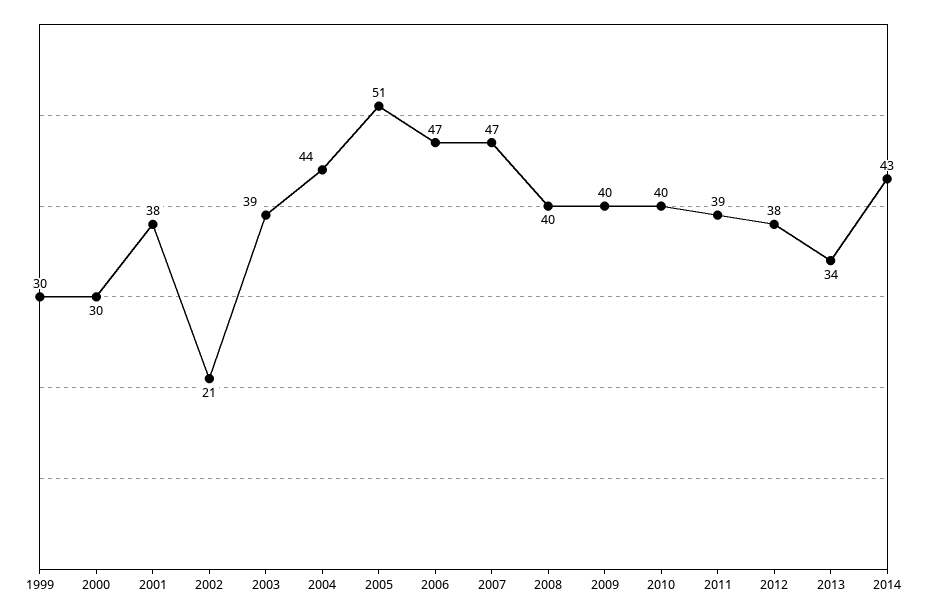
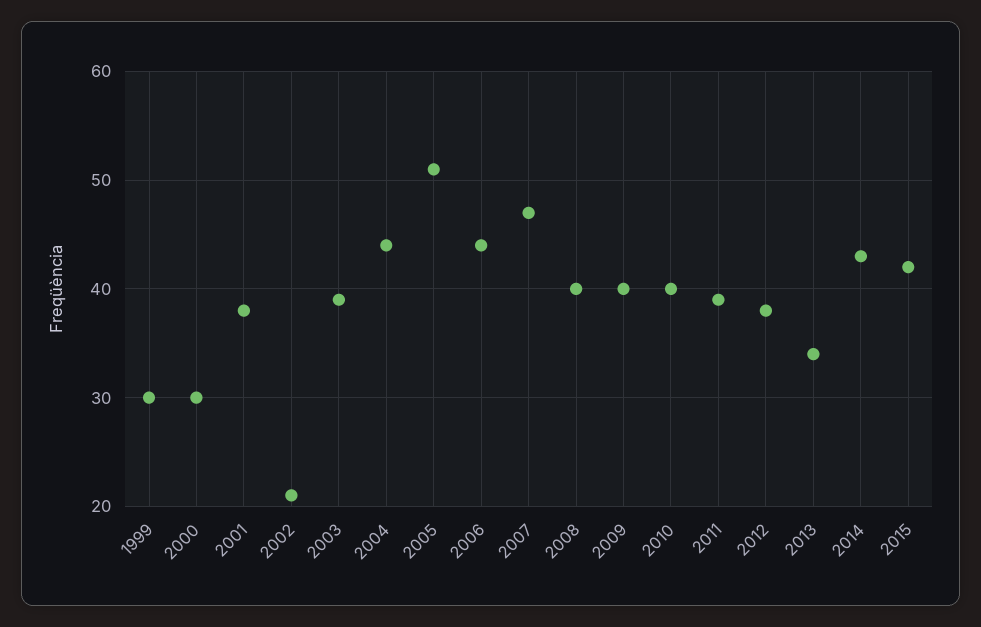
2006: 47 -> 44
2015: none -> 42

